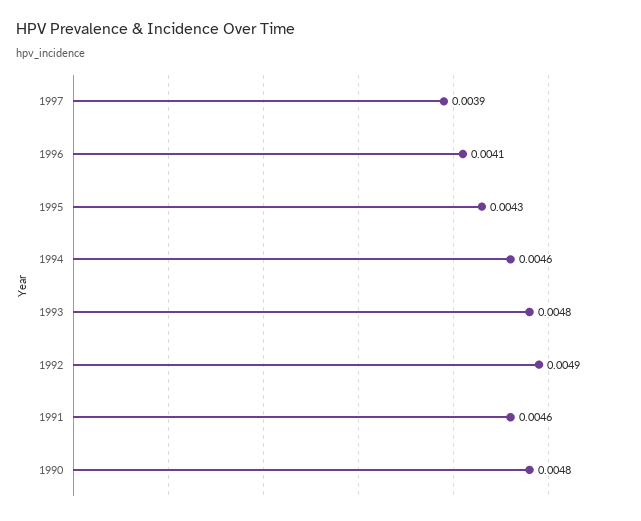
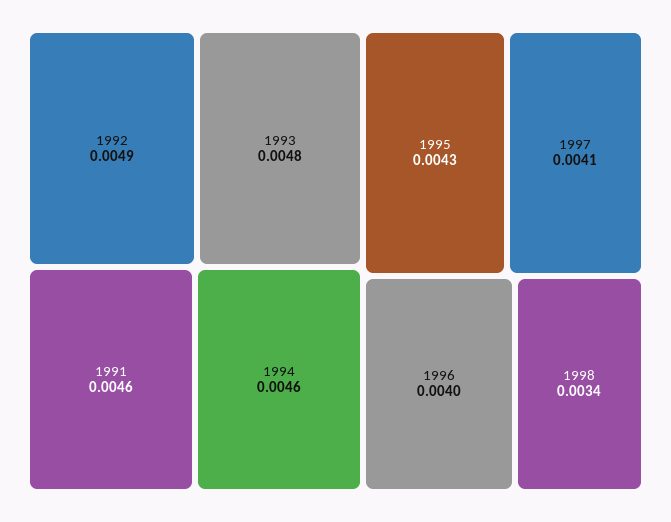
1997: 0.0039 -> 0.0041
1996: 0.0041 -> 0.004
1990: 0.0048 -> none
1998: none -> 0.0034

